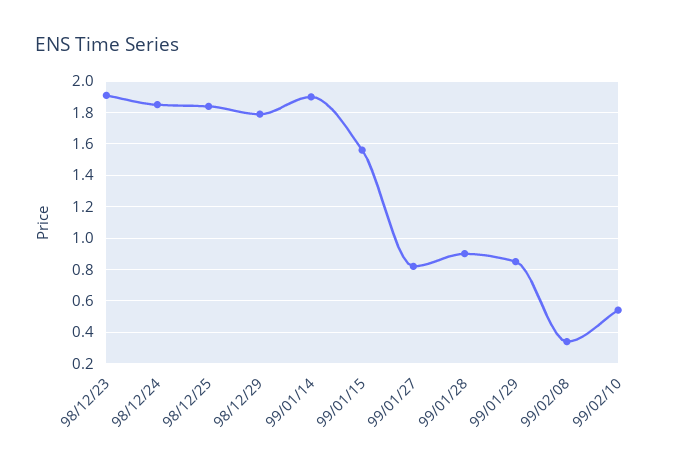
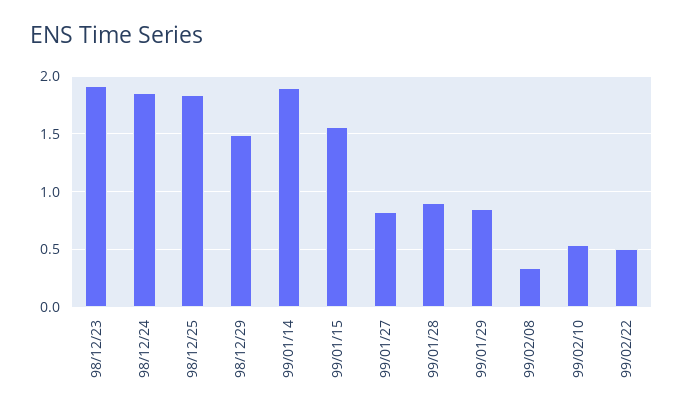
98/12/29: 1.8 -> 1.5
99/02/22: none -> 0.5

